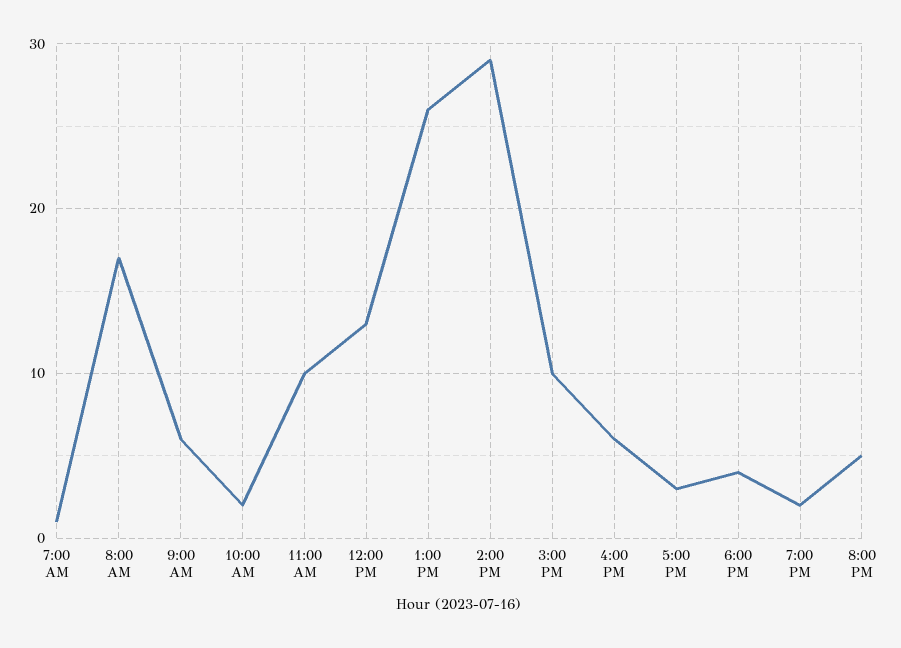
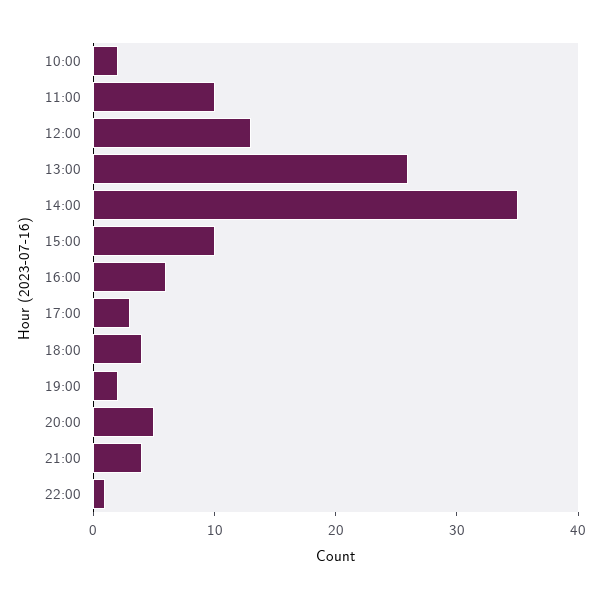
7:00 AM: 1 -> none
8:00 AM: 17 -> none
9:00 AM: 6 -> none
2:00 PM: 29 -> 35
21:00: none -> 4
22:00: none -> 1

